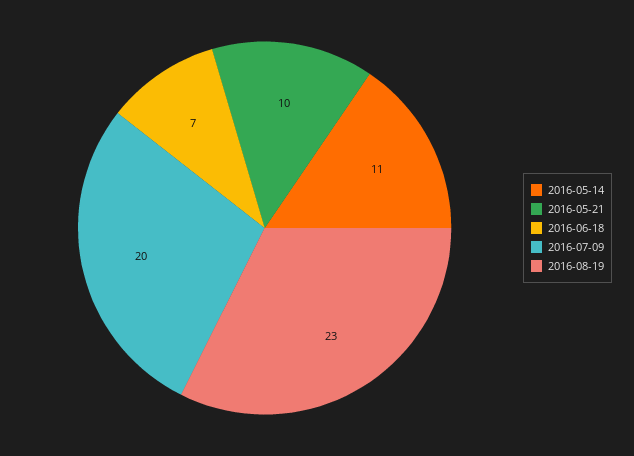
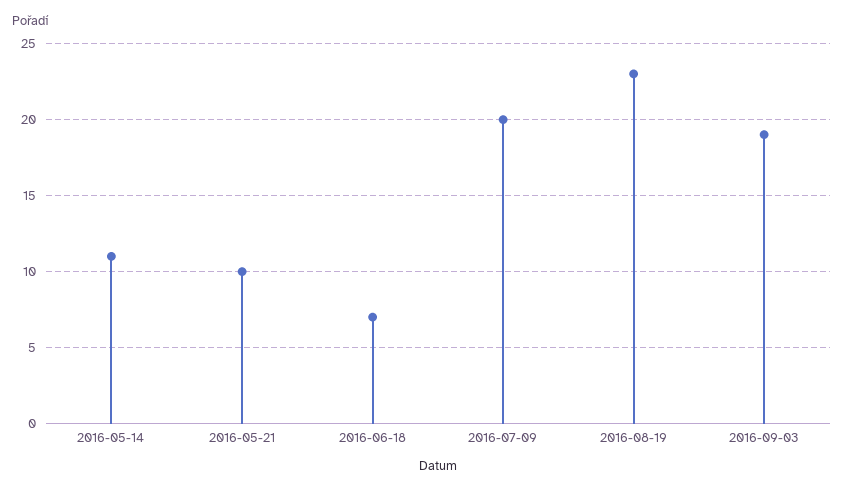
2016-09-03: none -> 19

